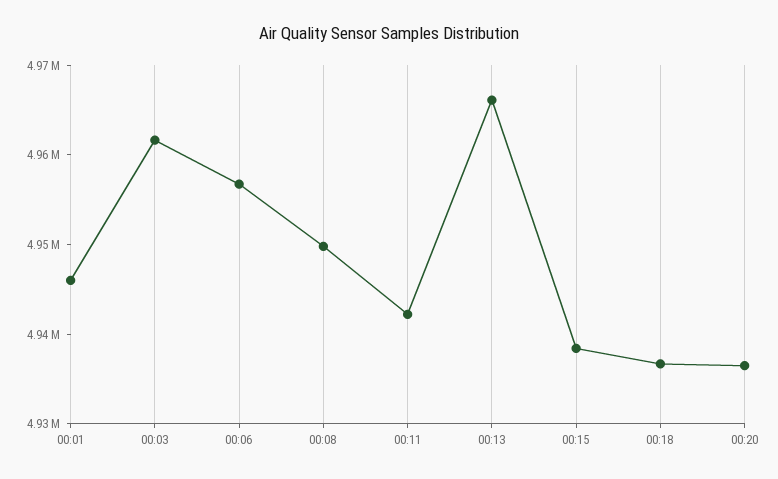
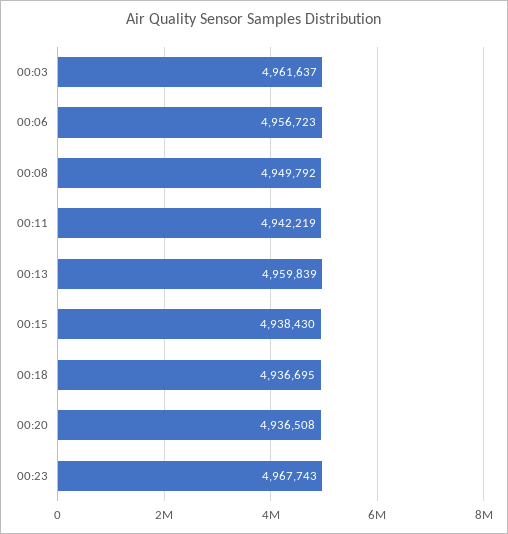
00:01: 4946000 -> none
00:13: 4966000 -> 4959839
00:23: none -> 4967743

